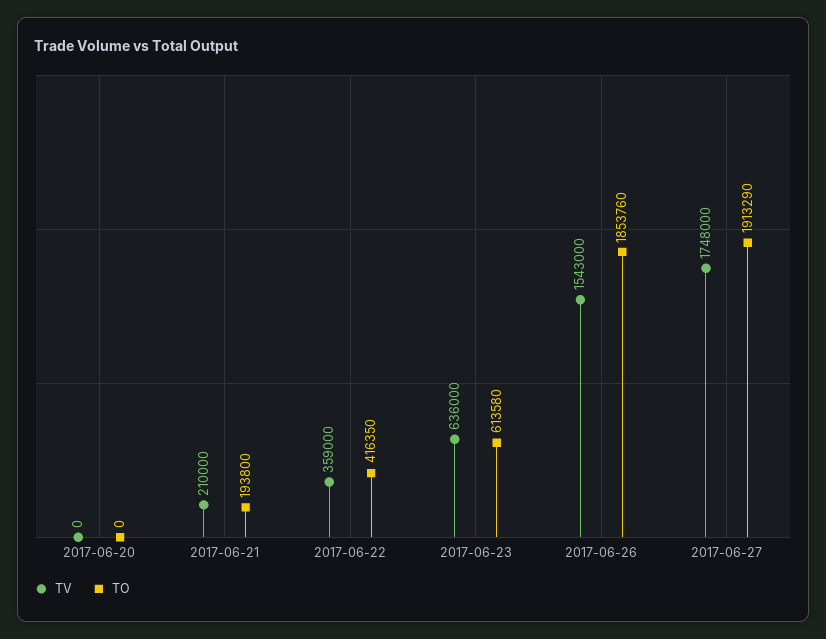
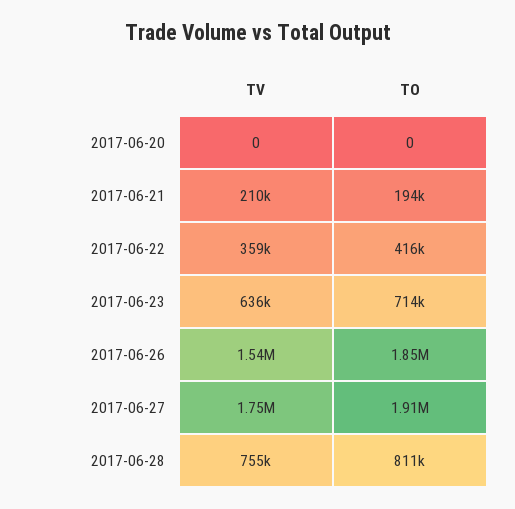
TO, 2017-06-23: 613580 -> 714000
TV, 2017-06-28: none -> 755000
TO, 2017-06-28: none -> 811000

